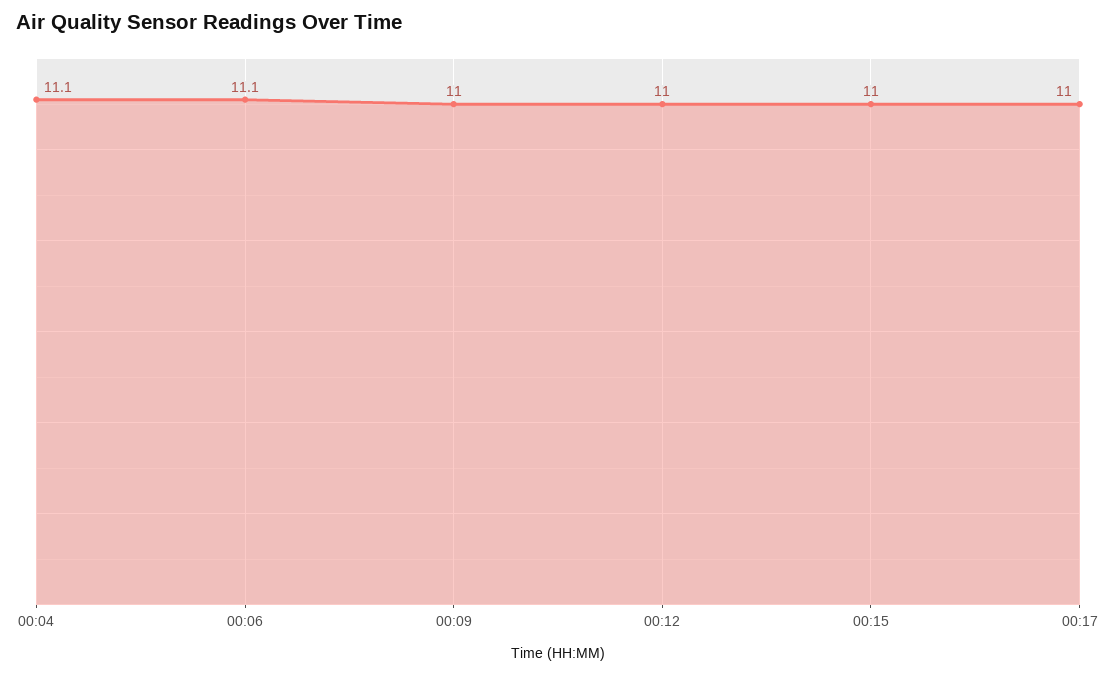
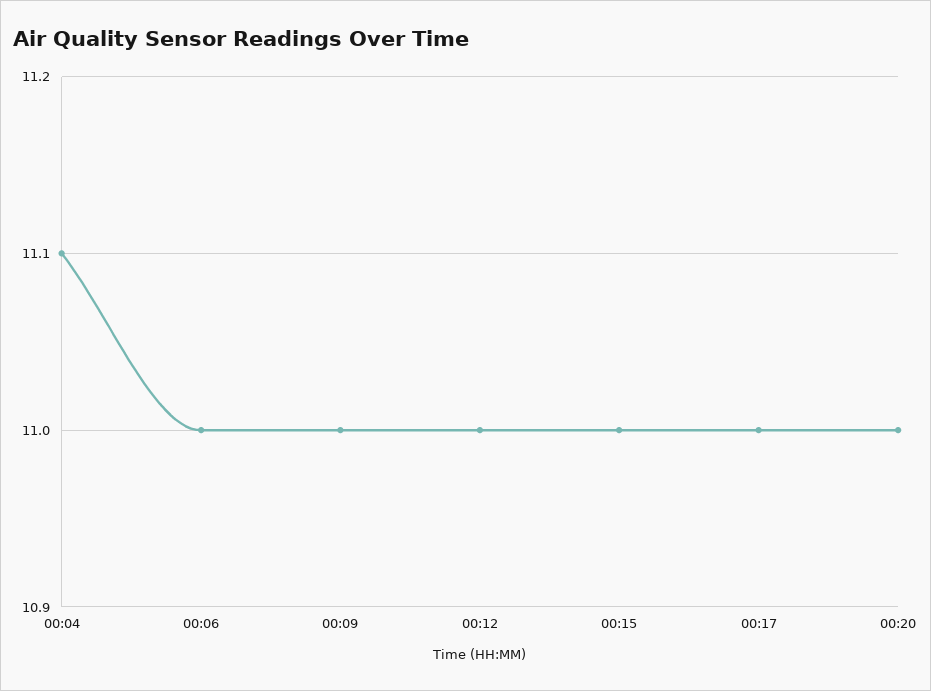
00:06: 11.1 -> 11
00:20: none -> 11

